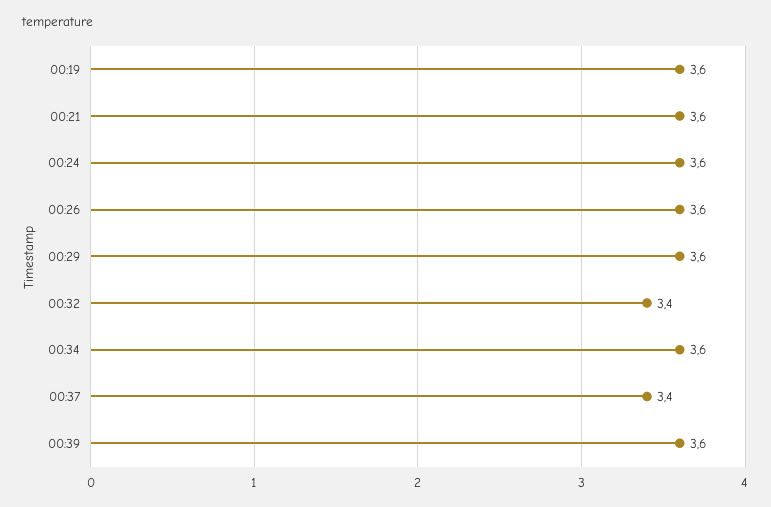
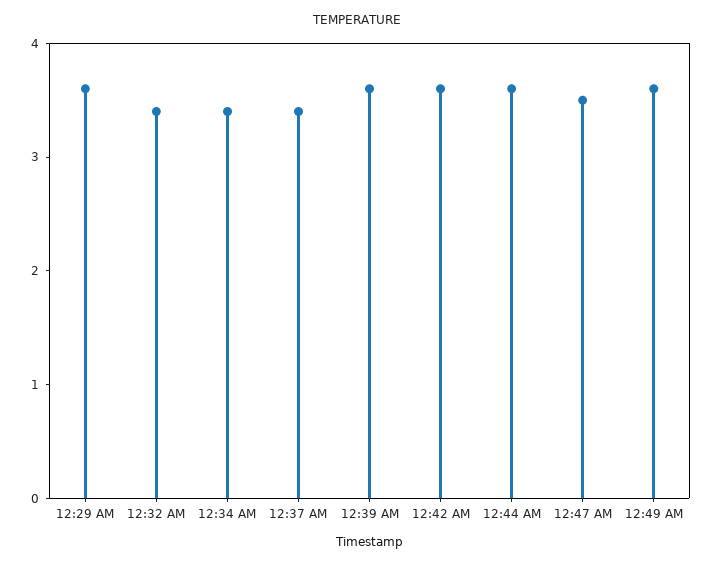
00:19: 3.6 -> none
00:21: 3.6 -> none
00:24: 3.6 -> none
00:26: 3.6 -> none
00:34: 3.6 -> 3.4
12:42 AM: none -> 3.6
12:44 AM: none -> 3.6
12:47 AM: none -> 3.5
12:49 AM: none -> 3.6

